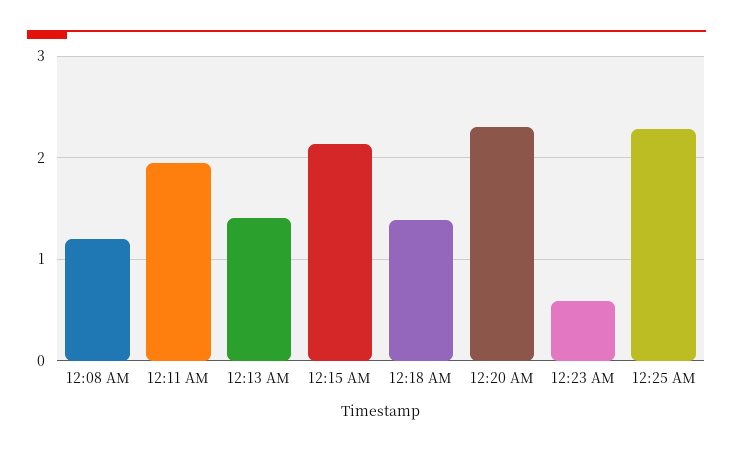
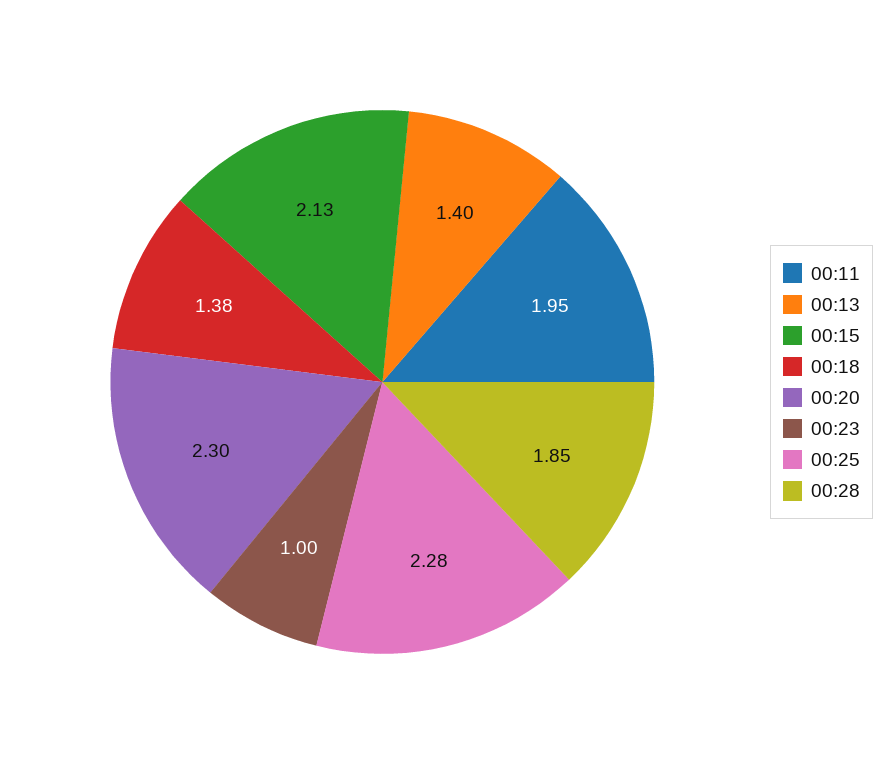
12:08 AM: 1.2 -> none
12:23 AM: 0.6 -> 1
00:28: none -> 1.85

